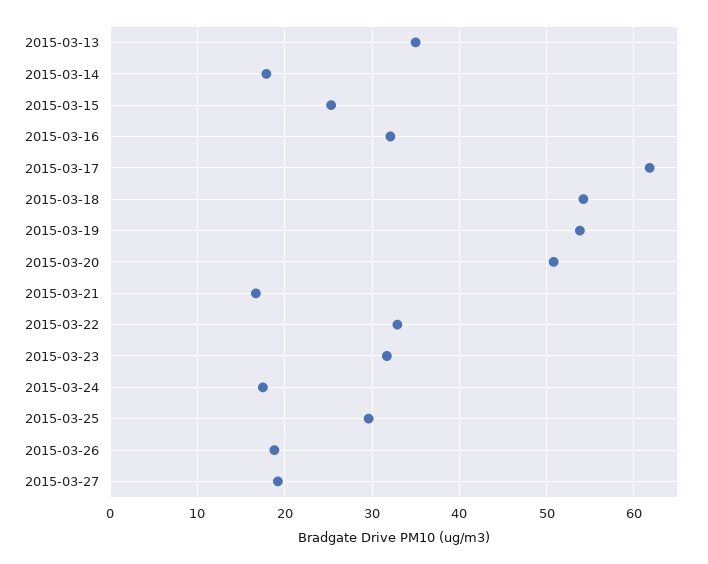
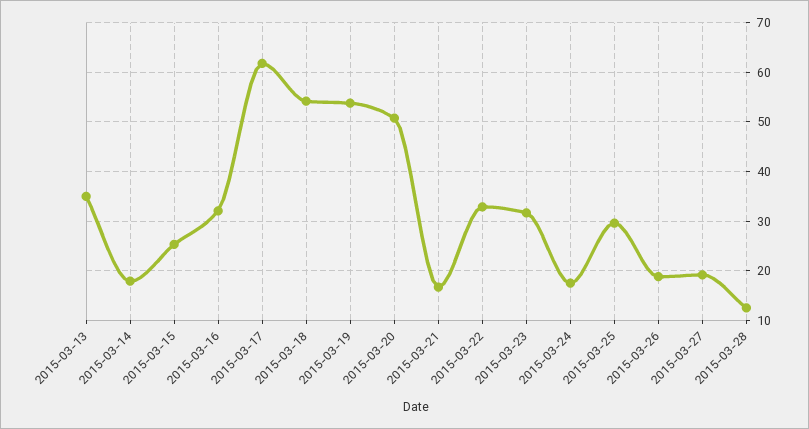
2015-03-28: none -> 12

